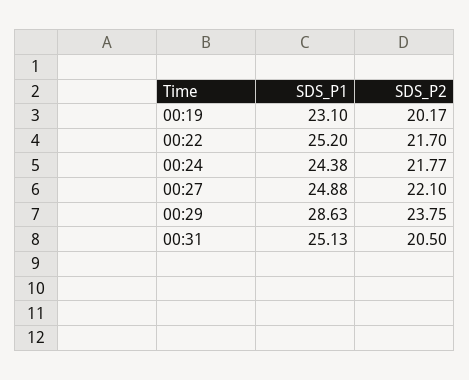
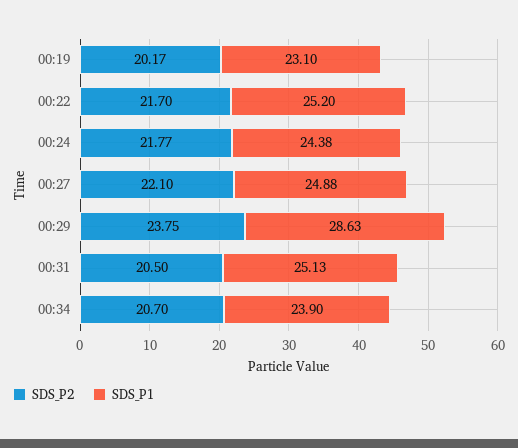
SDS_P2, 00:34: none -> 20.7
SDS_P1, 00:34: none -> 23.9

